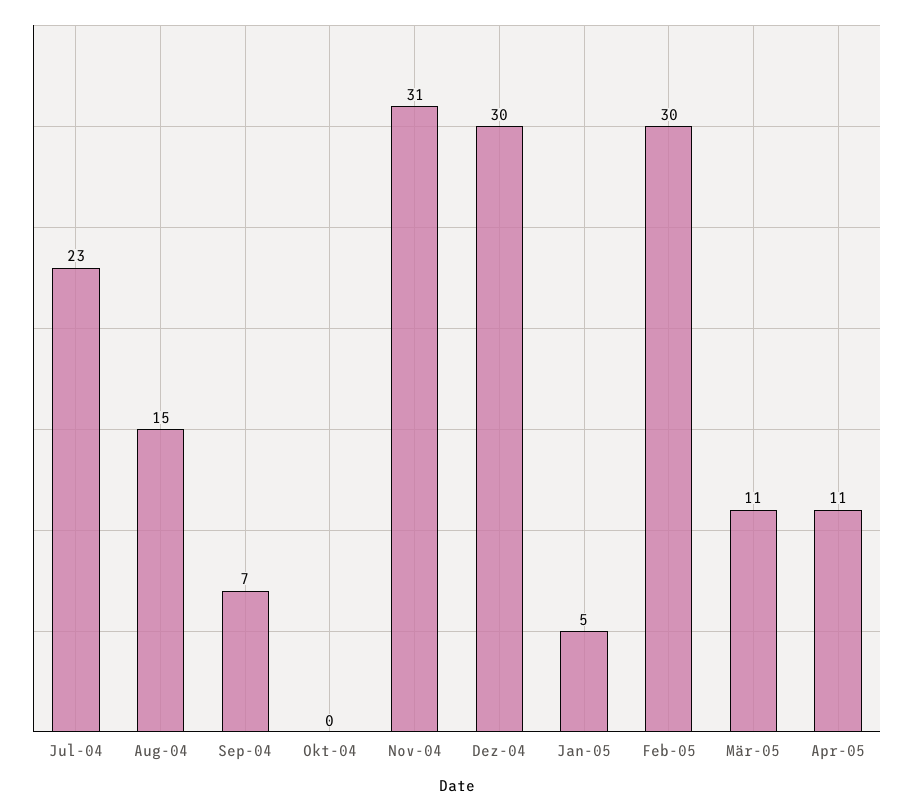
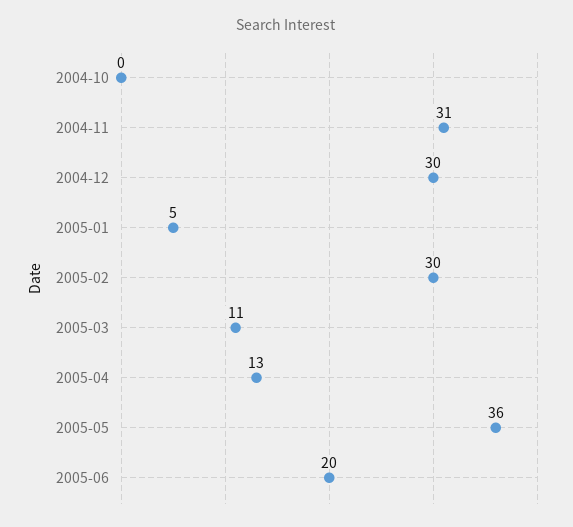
Jul-04: 23 -> none
Aug-04: 15 -> none
Sep-04: 7 -> none
Apr-05: 11 -> 13
2005-05: none -> 36
2005-06: none -> 20

